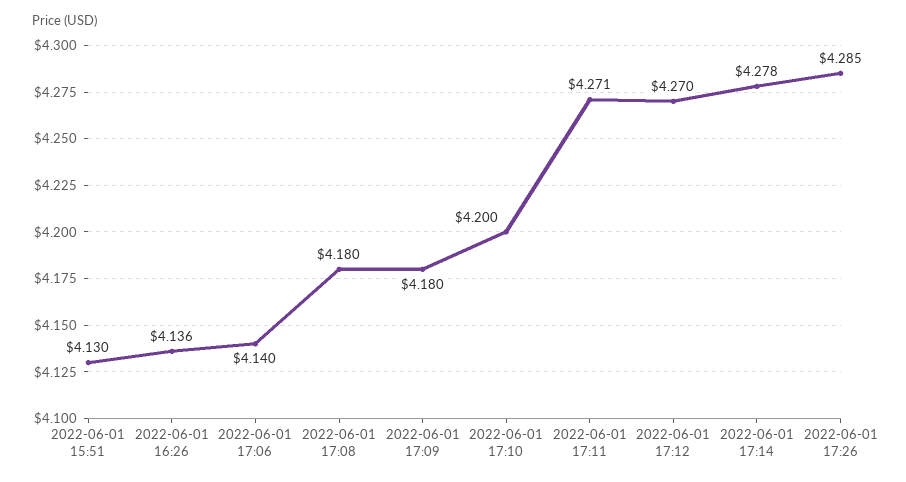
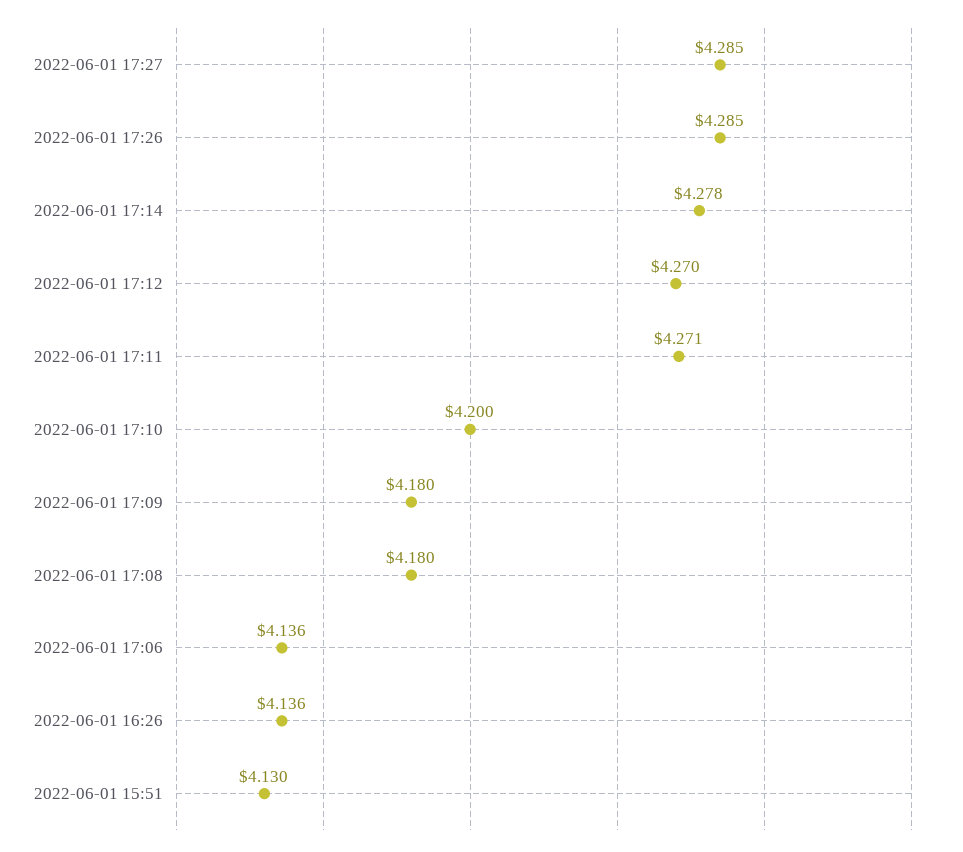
2022-06-01 17:06: 4.14 -> 4.136
2022-06-01 17:27: none -> 4.285

